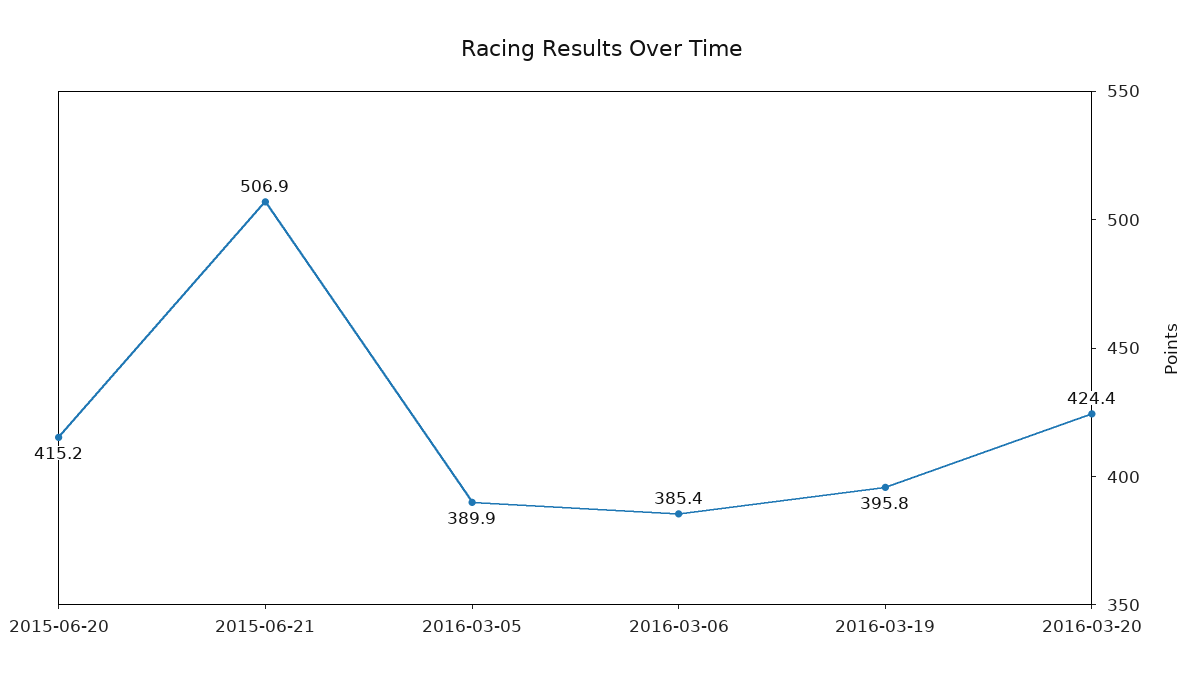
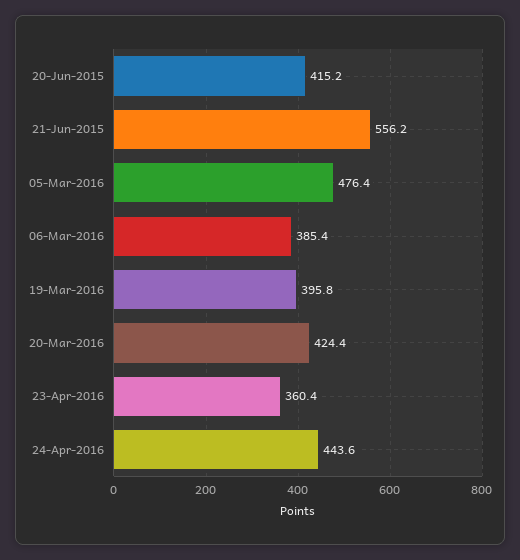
2015-06-21: 506.9 -> 556.2
2016-03-05: 389.9 -> 476.4
23-Apr-2016: none -> 360.4
24-Apr-2016: none -> 443.6

